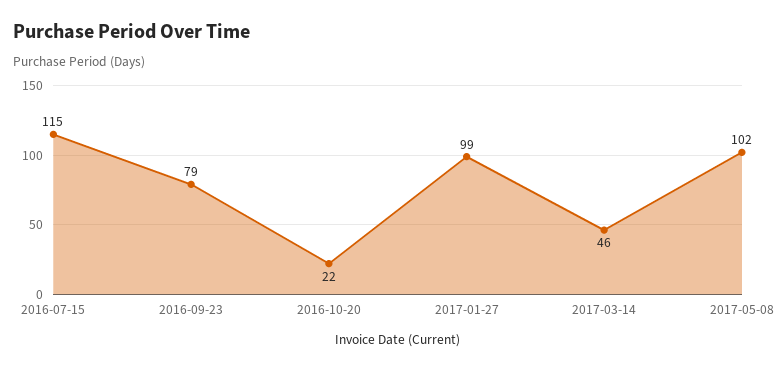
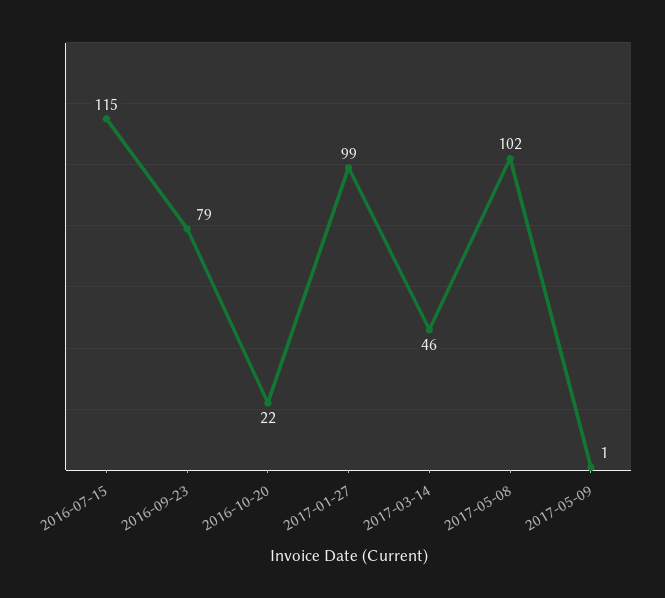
2017-05-09: none -> 1

